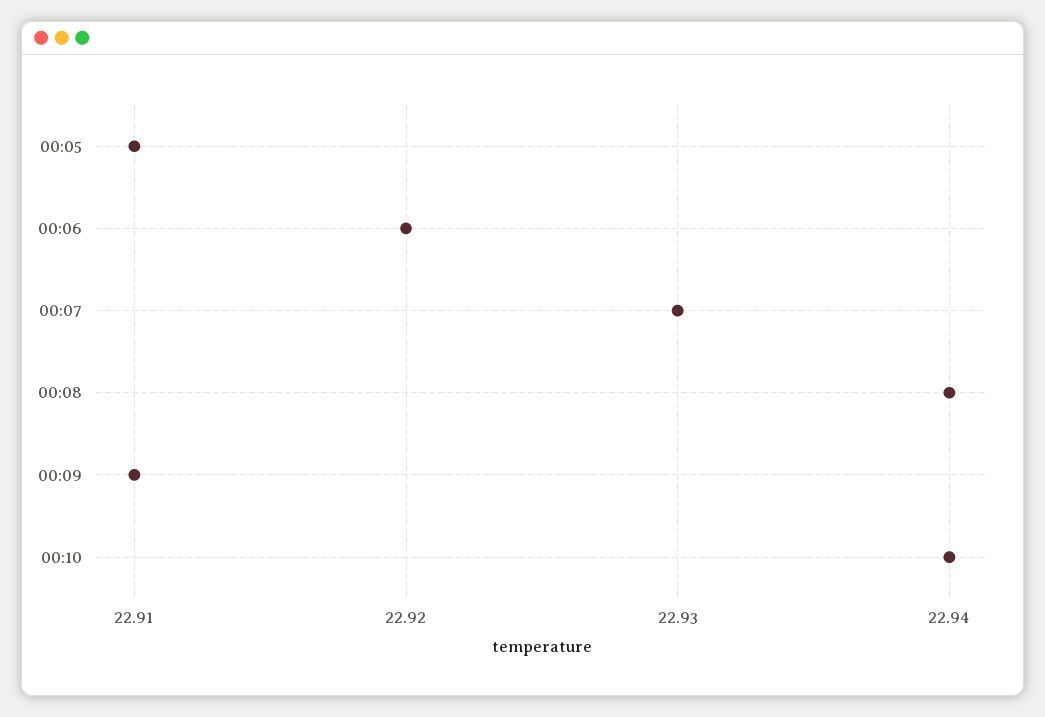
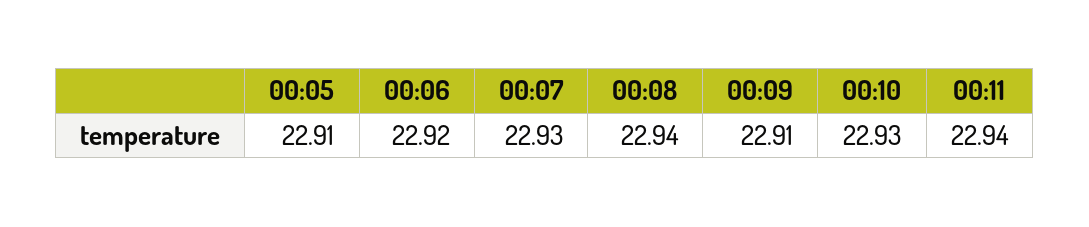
00:10: 22.94 -> 22.93
00:11: none -> 22.94

